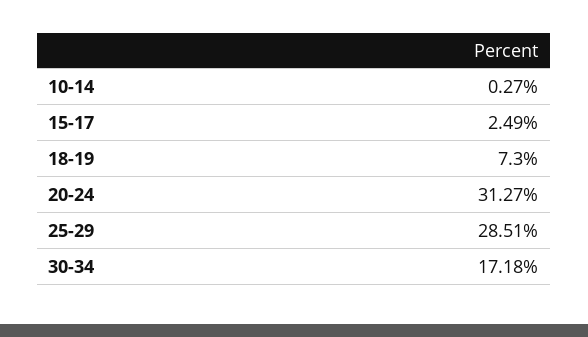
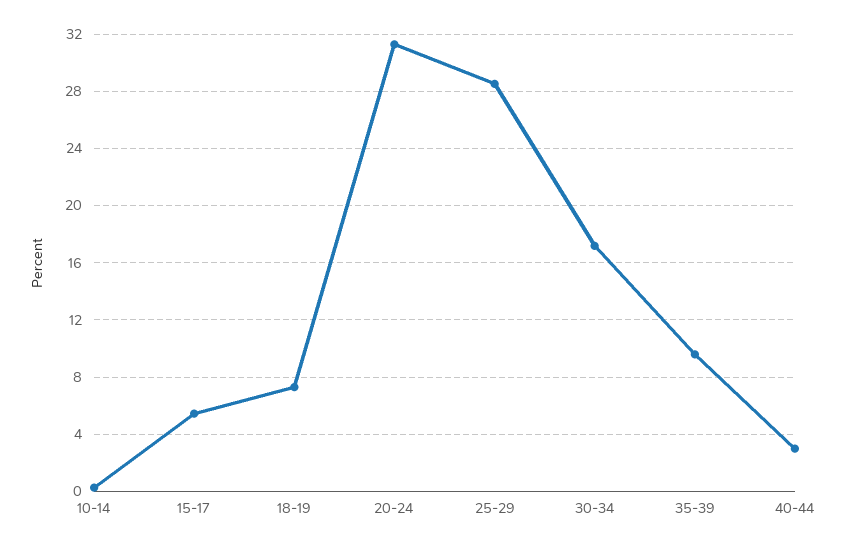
15-17: 2.49 -> 5.5
35-39: none -> 9.5
40-44: none -> 3

